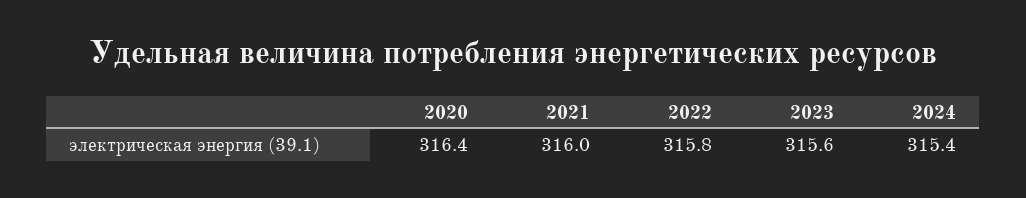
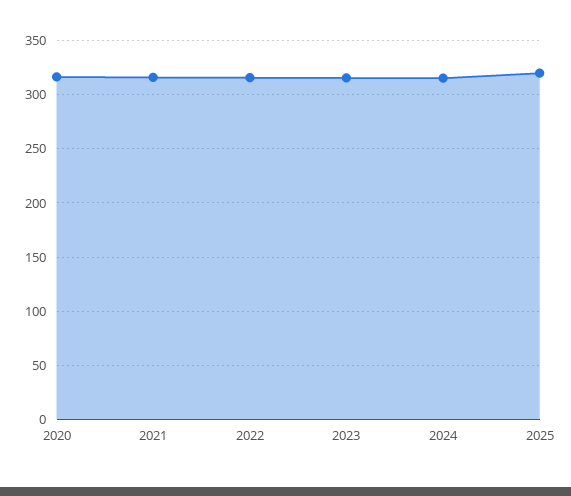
2025: none -> 320

